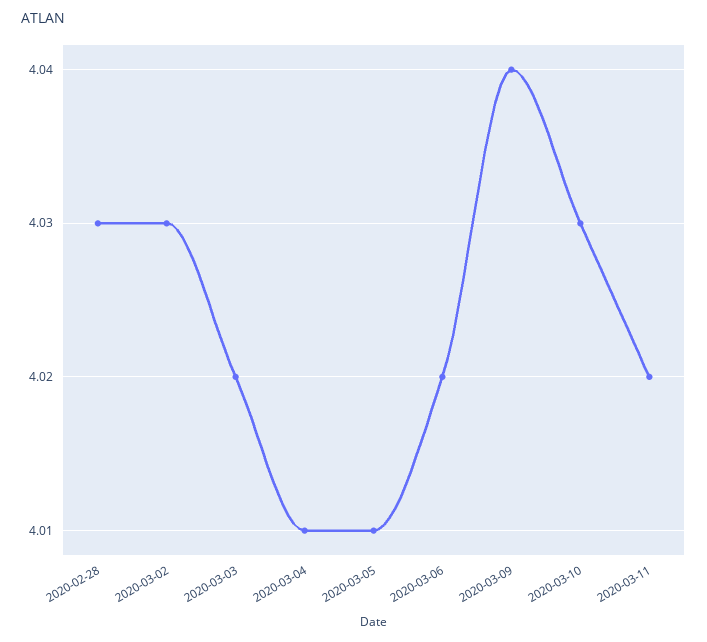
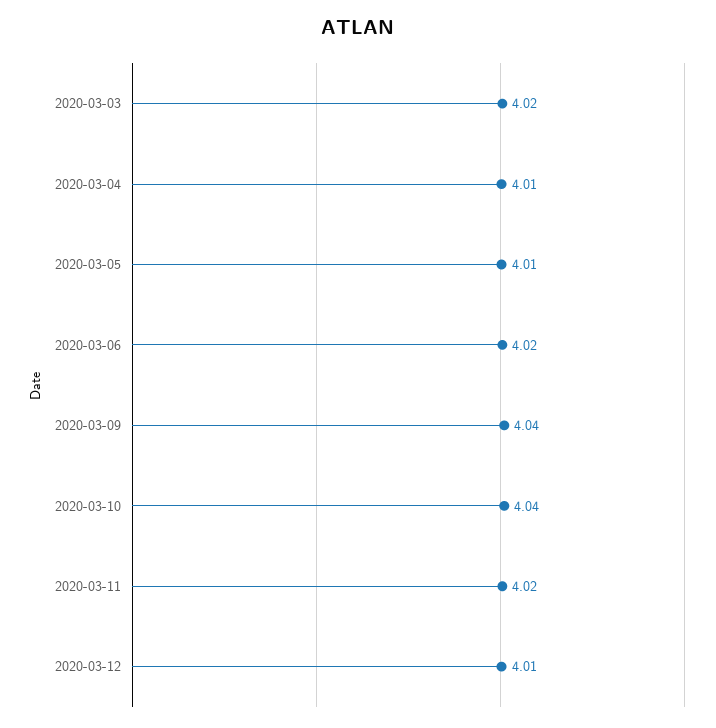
2020-02-28: 4.03 -> none
2020-03-02: 4.03 -> none
2020-03-10: 4.03 -> 4.04
2020-03-12: none -> 4.01

